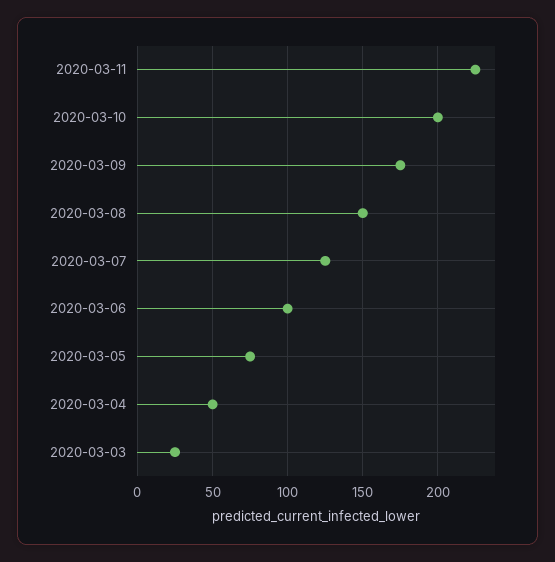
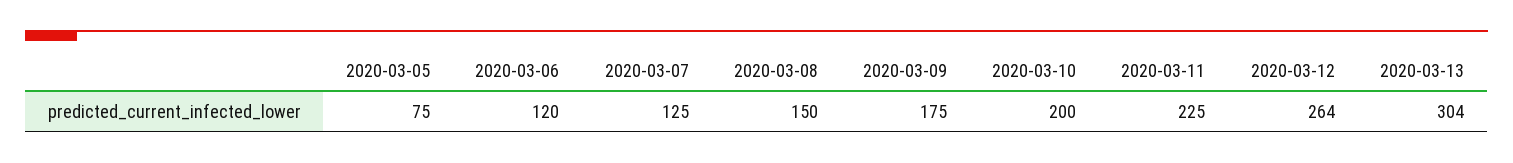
2020-03-06: 100 -> 120
2020-03-04: 50 -> none
2020-03-03: 25 -> none
2020-03-12: none -> 264
2020-03-13: none -> 304

